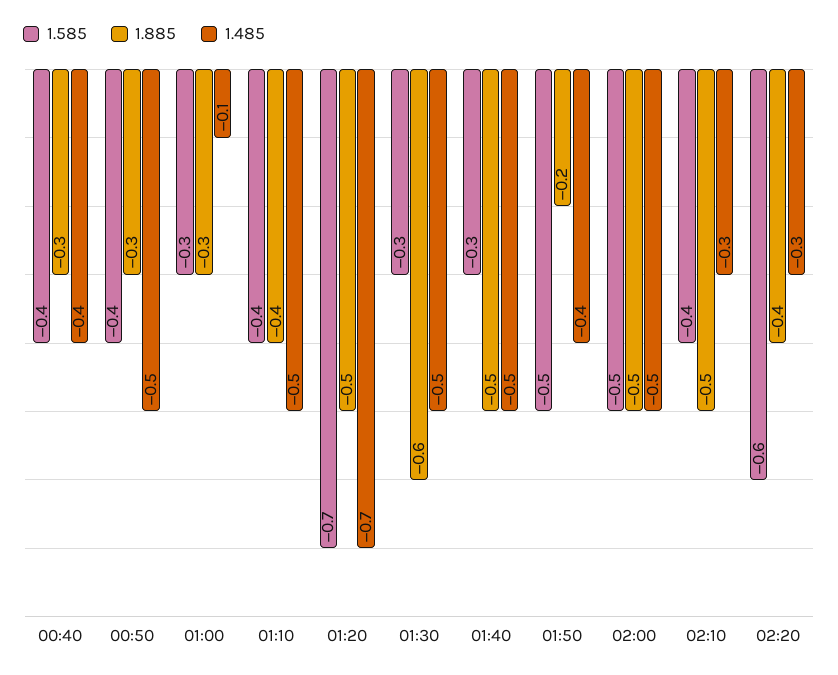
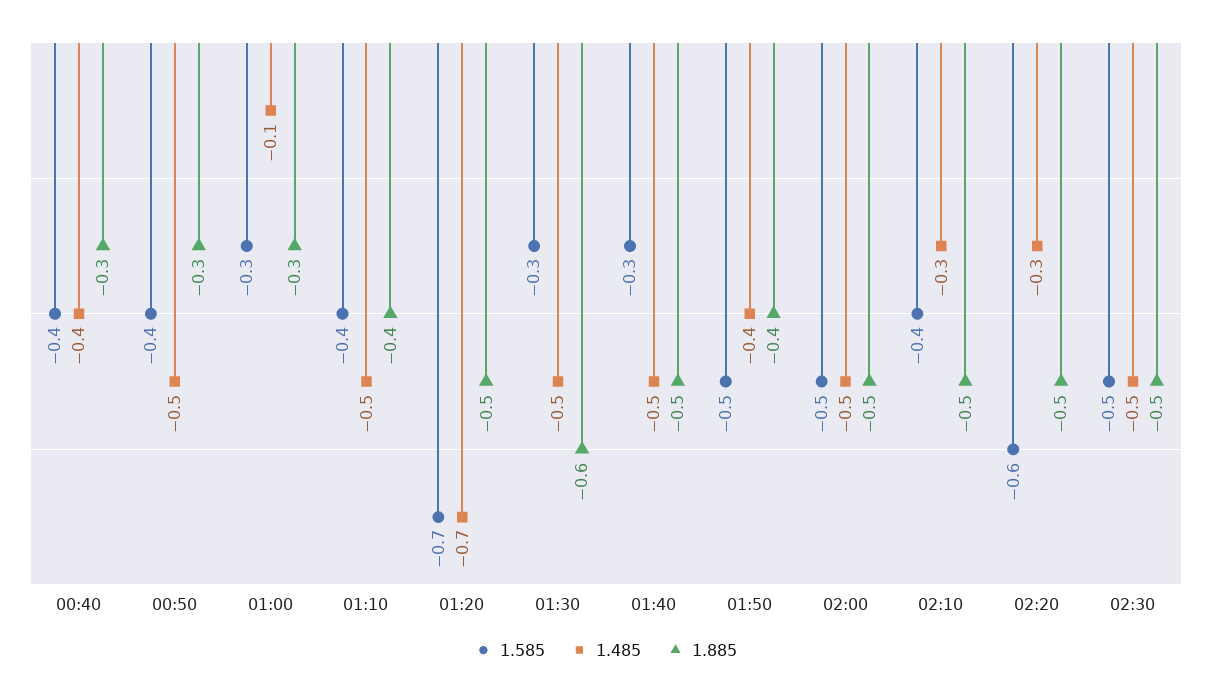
1.885, 01:50: -0.2 -> -0.4
1.885, 02:20: -0.4 -> -0.5
1.585, 02:30: none -> -0.5
1.485, 02:30: none -> -0.5
1.885, 02:30: none -> -0.5

